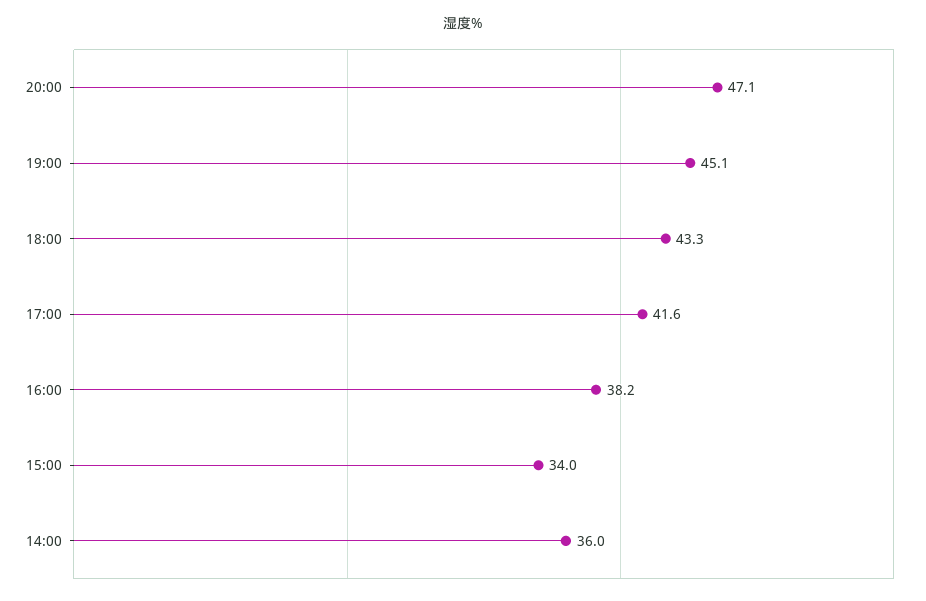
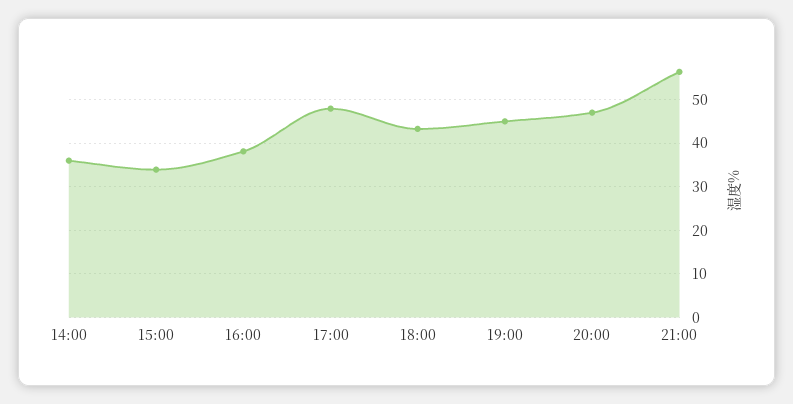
17:00: 41.6 -> 48
21:00: none -> 56

